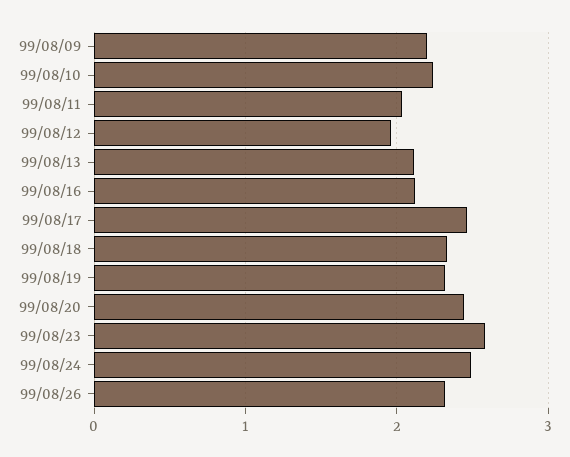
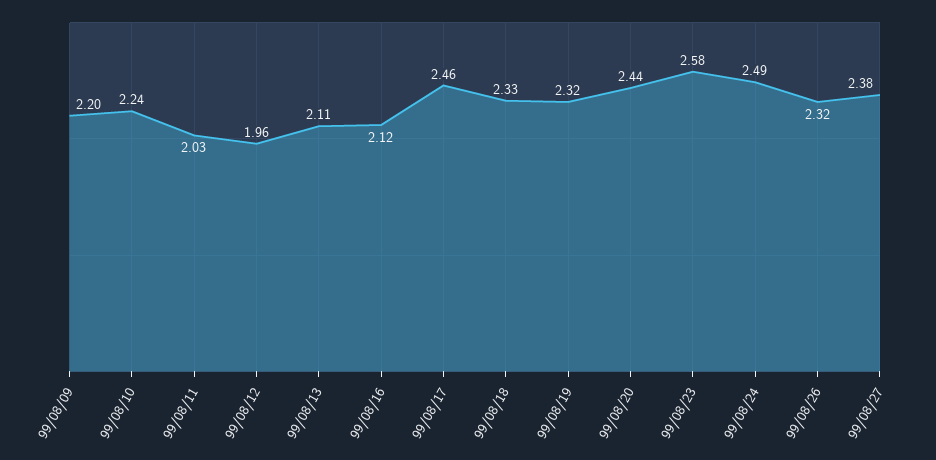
99/08/27: none -> 2.38

